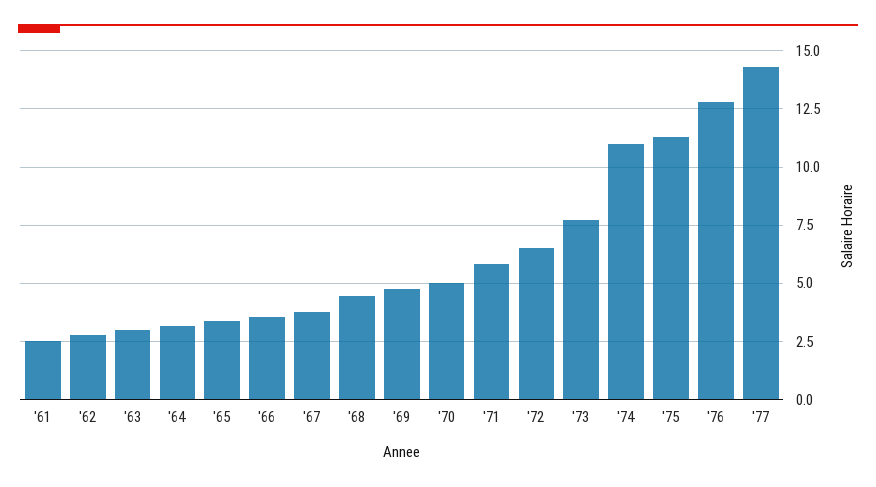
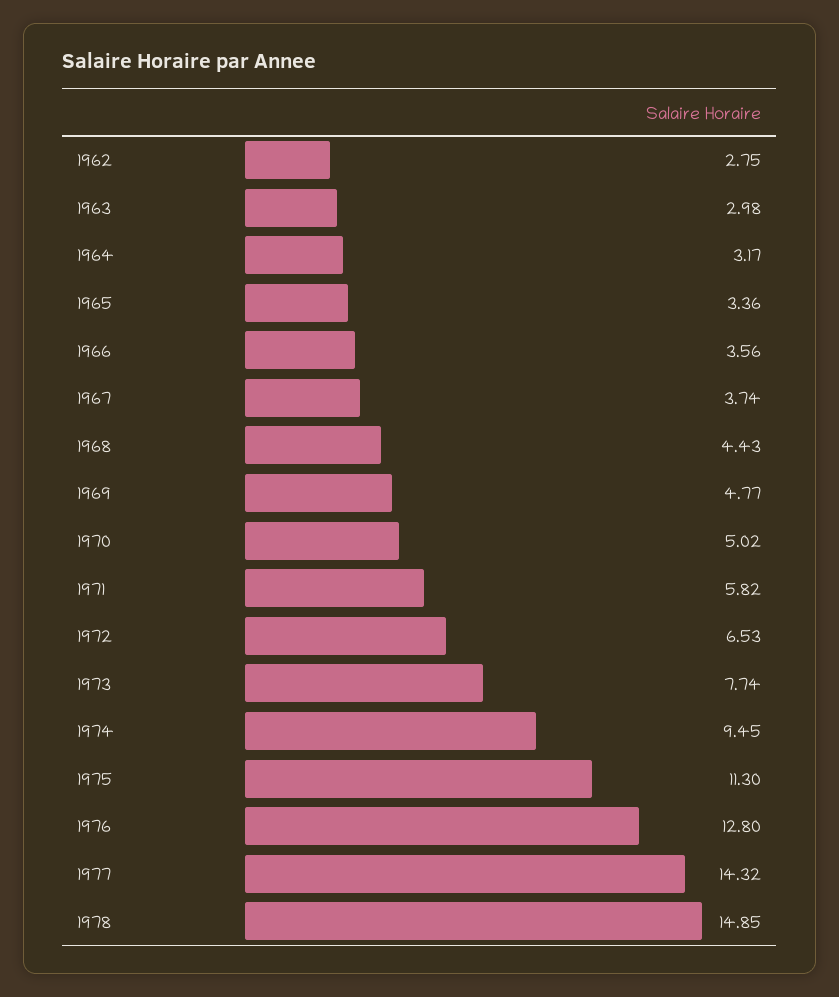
'61: 2.5 -> none
'74: 11 -> 9.45
1978: none -> 14.85

